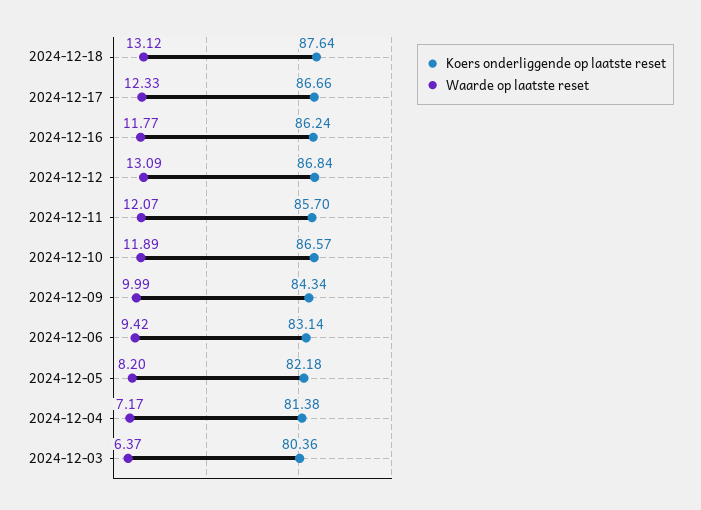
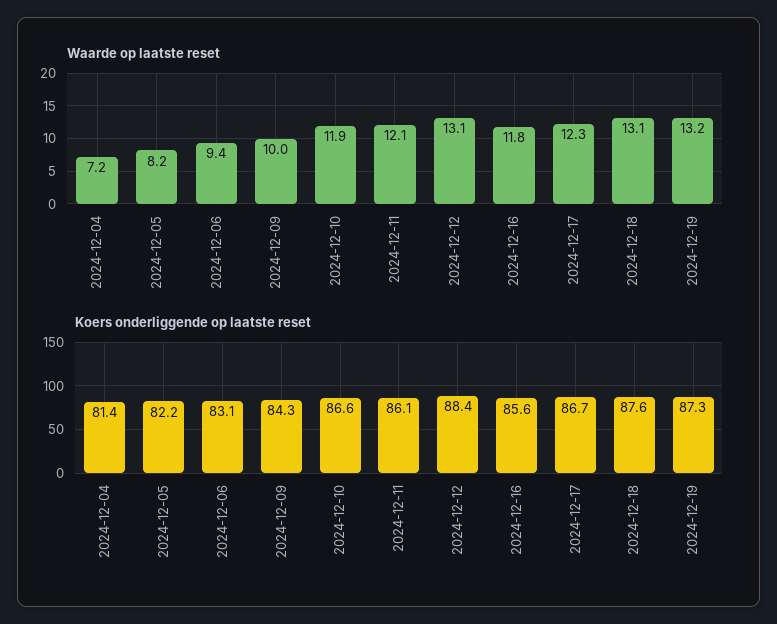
Koers onderliggende op laatste reset, 2024-12-16: 86.24 -> 85.6
Koers onderliggende op laatste reset, 2024-12-12: 86.84 -> 88.4
Koers onderliggende op laatste reset, 2024-12-11: 85.7 -> 86.1
Koers onderliggende op laatste reset, 2024-12-03: 80.36 -> none
Waarde op laatste reset, 2024-12-03: 6.37 -> none
Waarde op laatste reset, 2024-12-19: none -> 13.2
Koers onderliggende op laatste reset, 2024-12-19: none -> 87.3

